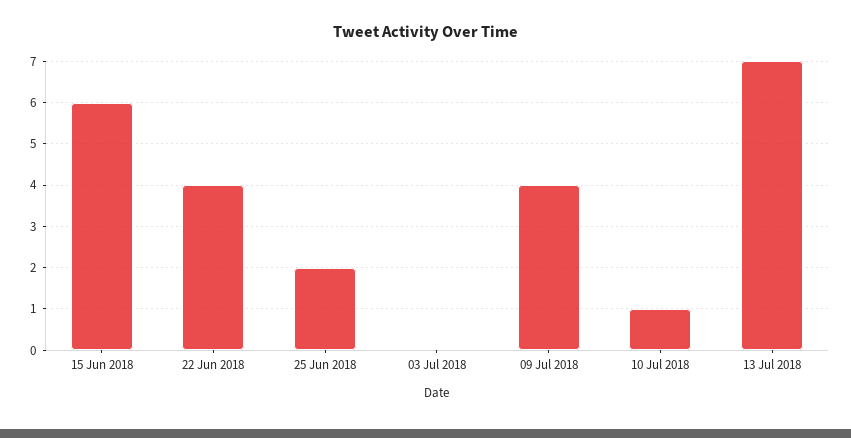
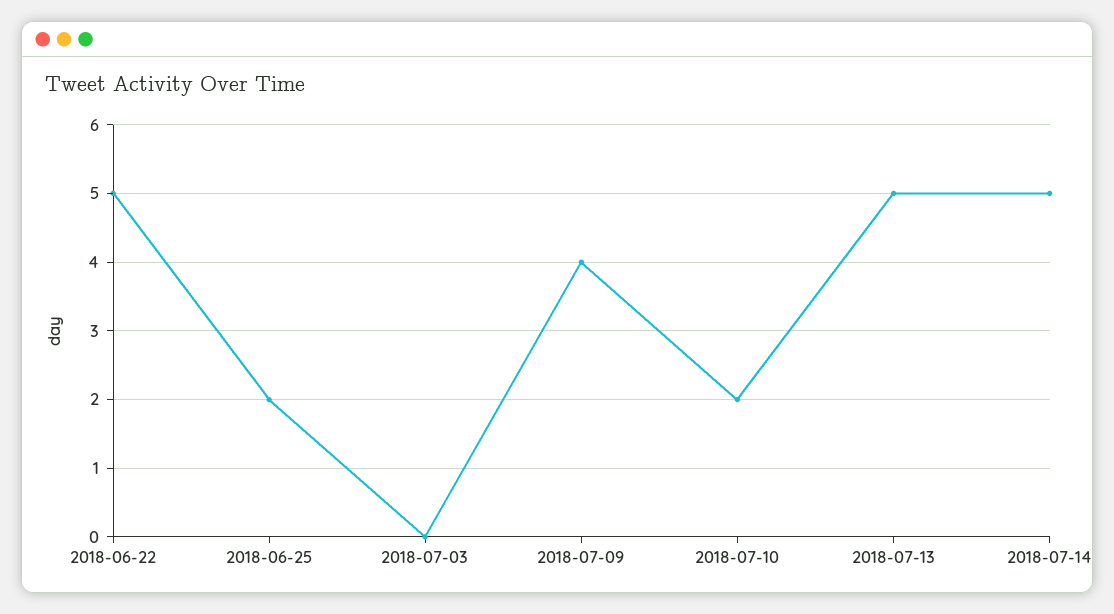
15 Jun 2018: 6 -> none
22 Jun 2018: 4 -> 5
10 Jul 2018: 1 -> 2
13 Jul 2018: 7 -> 5
2018-07-14: none -> 5

